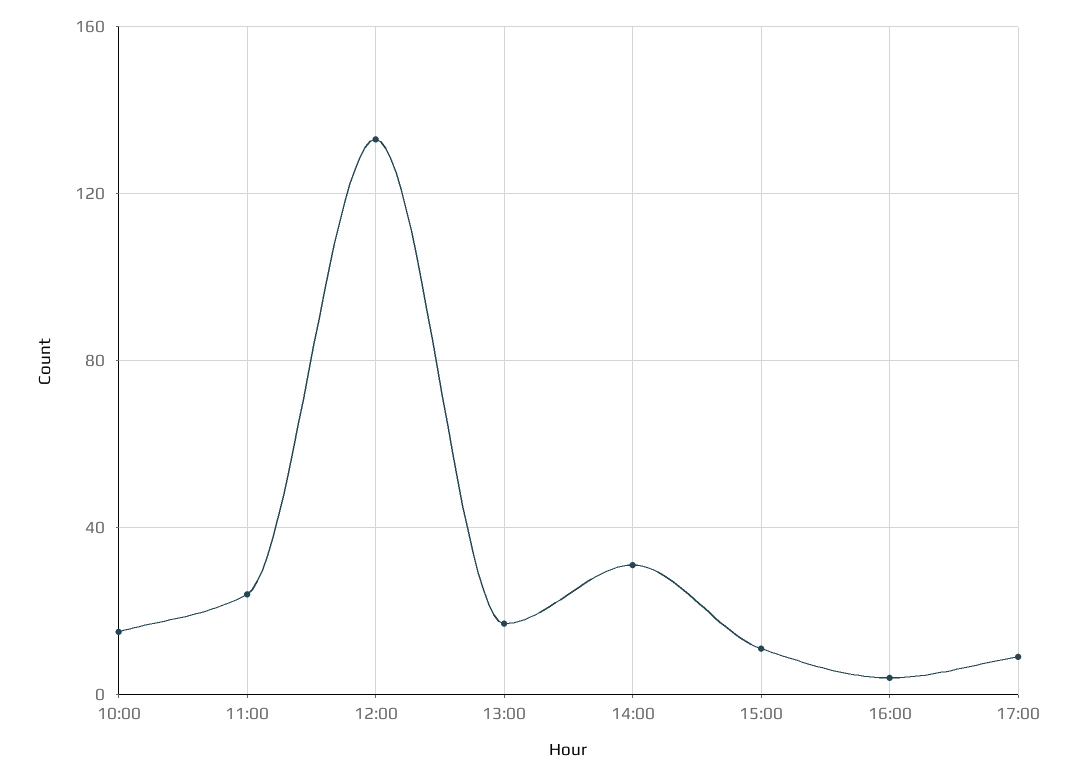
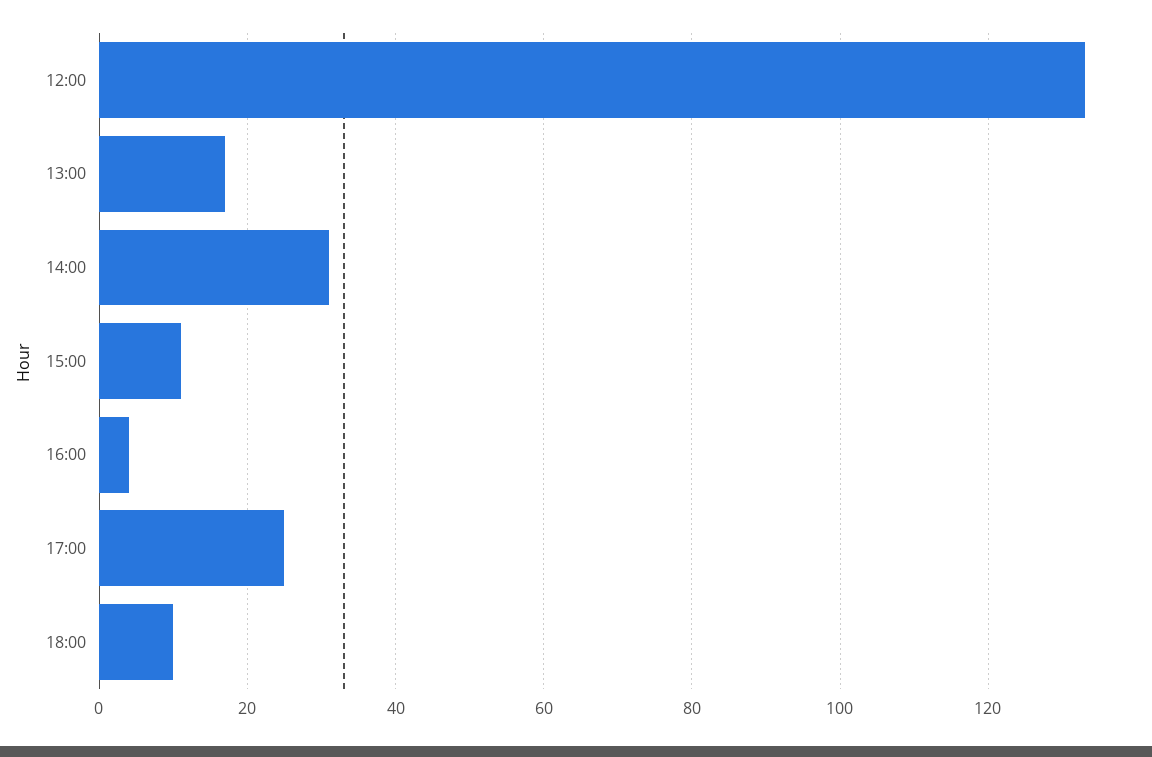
10:00: 15 -> none
11:00: 25 -> none
17:00: 10 -> 25
18:00: none -> 10

